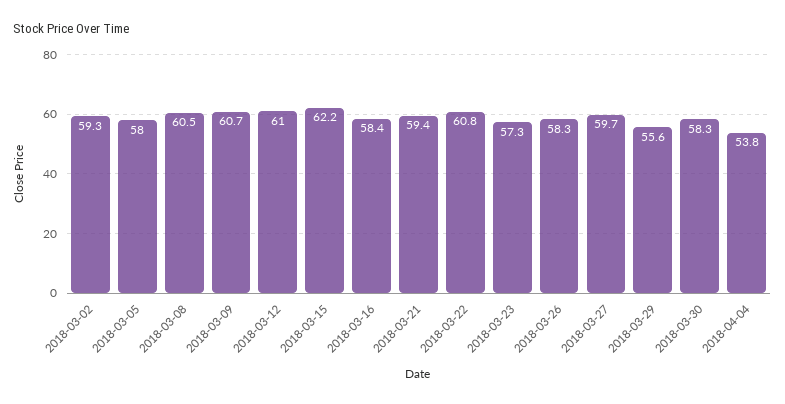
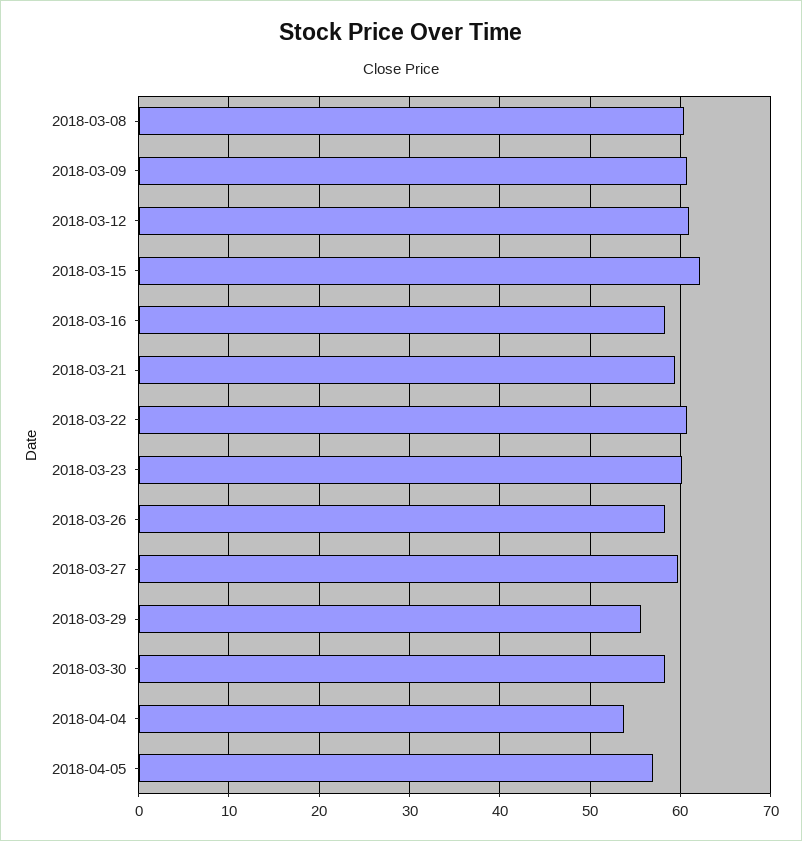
2018-03-02: 59.3 -> none
2018-03-05: 58 -> none
2018-03-23: 57.3 -> 60
2018-04-05: none -> 57

